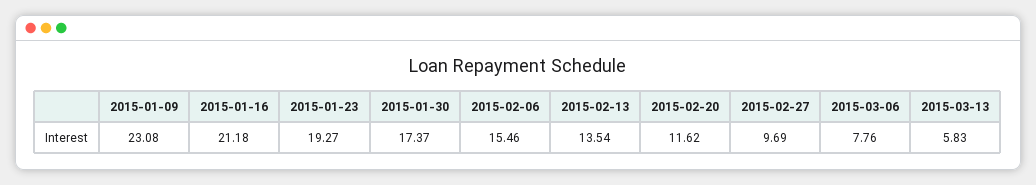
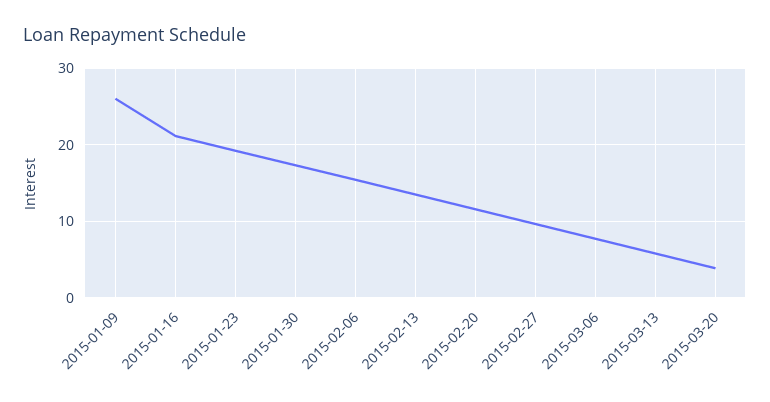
2015-01-09: 23.08 -> 26
2015-03-20: none -> 4

